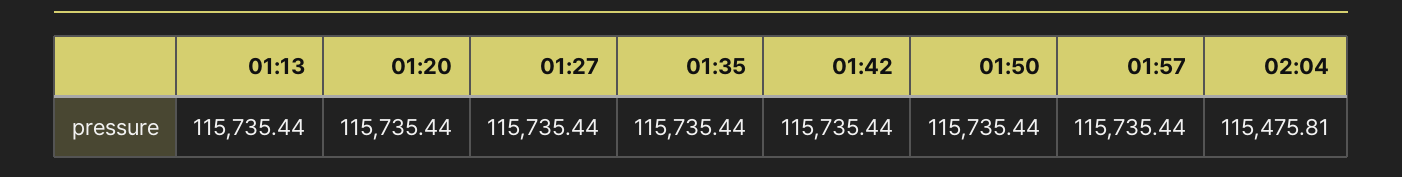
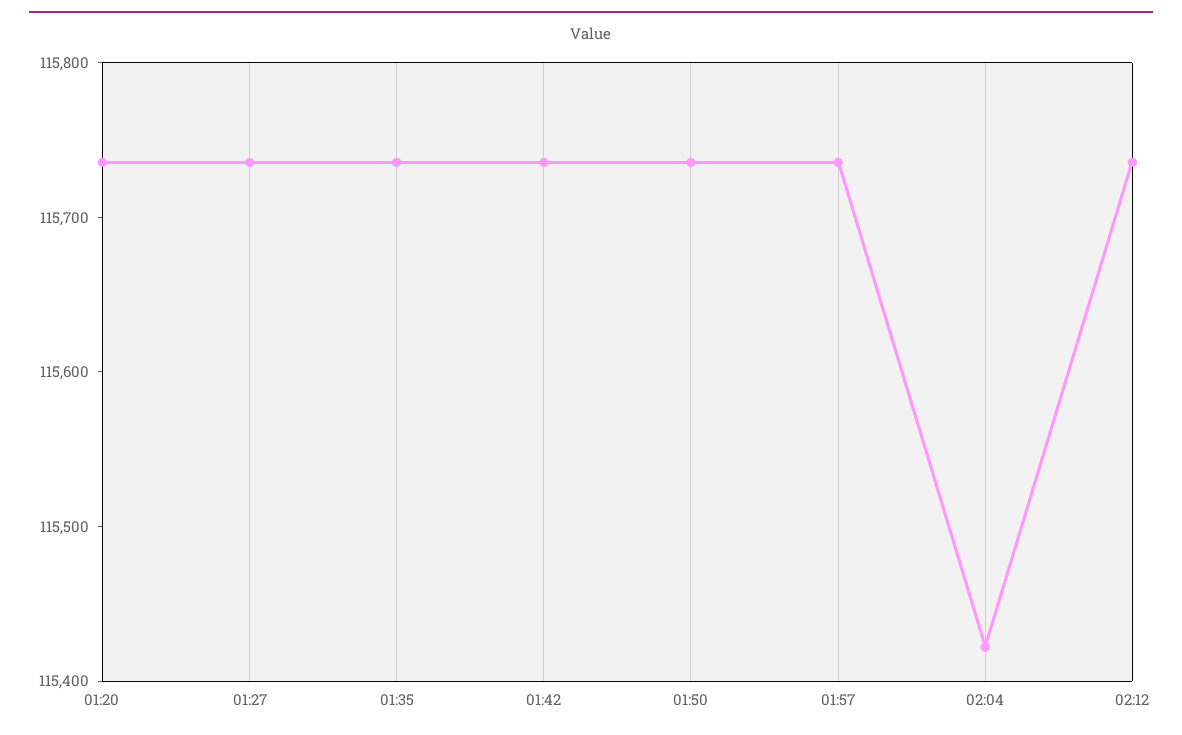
01:13: 115735.44 -> none
02:04: 115475.81 -> 115420
02:12: none -> 115740

